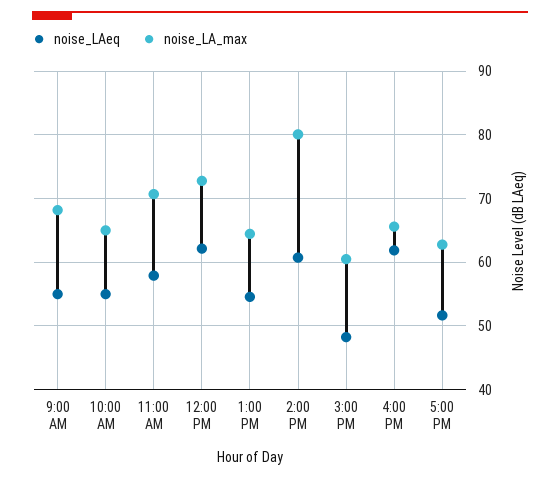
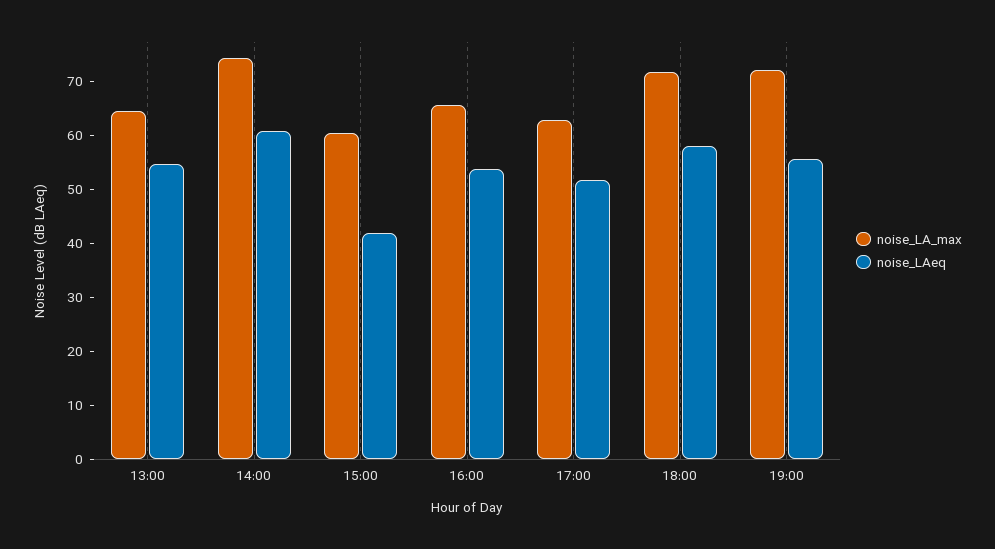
noise_LAeq, 9:00 AM: 55 -> none
noise_LA_max, 9:00 AM: 68 -> none
noise_LAeq, 10:00 AM: 55 -> none
noise_LA_max, 10:00 AM: 65 -> none
noise_LAeq, 11:00 AM: 58 -> none
noise_LA_max, 11:00 AM: 71 -> none
noise_LAeq, 12:00 PM: 62 -> none
noise_LA_max, 12:00 PM: 73 -> none
noise_LA_max, 2:00 PM: 80 -> 74
noise_LAeq, 3:00 PM: 48 -> 42
noise_LAeq, 4:00 PM: 62 -> 54
noise_LA_max, 18:00: none -> 72
noise_LAeq, 18:00: none -> 58
noise_LA_max, 19:00: none -> 72
noise_LAeq, 19:00: none -> 56

